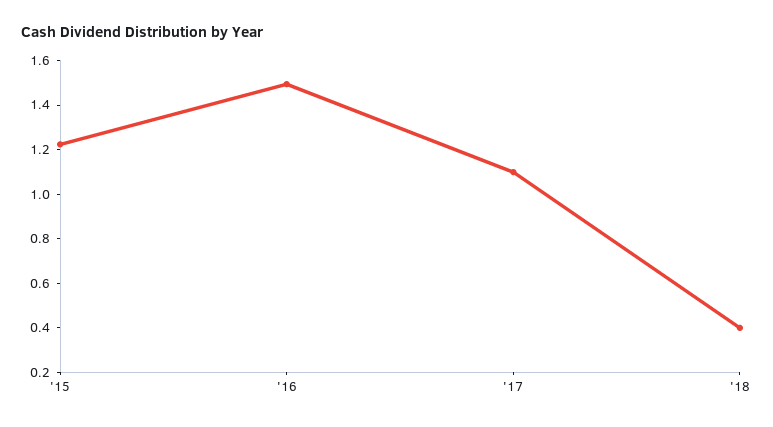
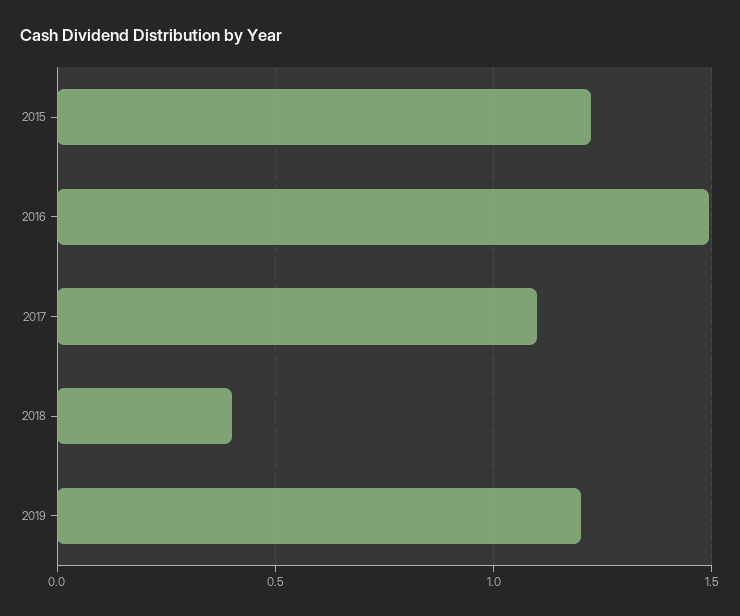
2019: none -> 1.2

